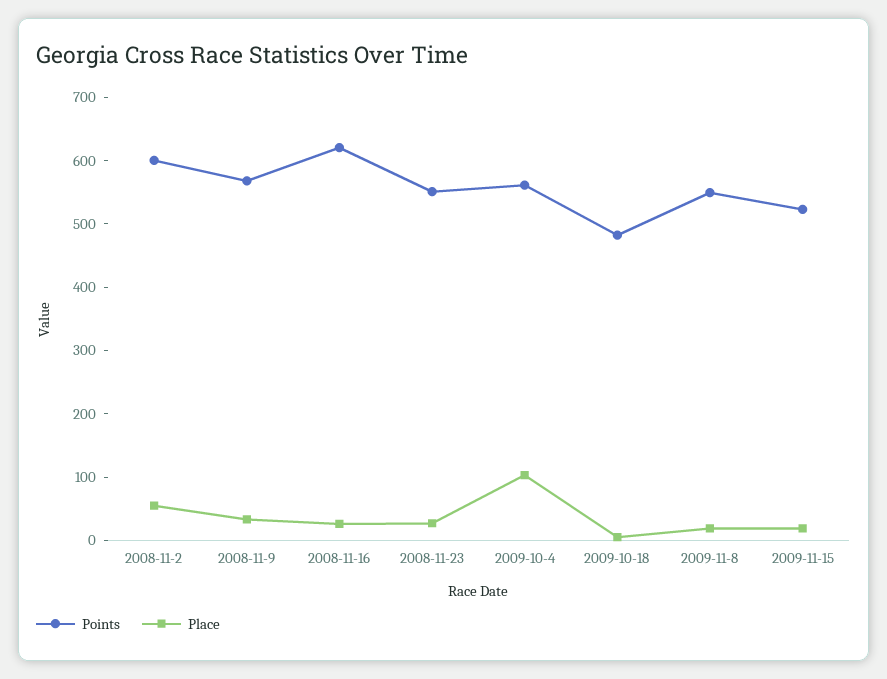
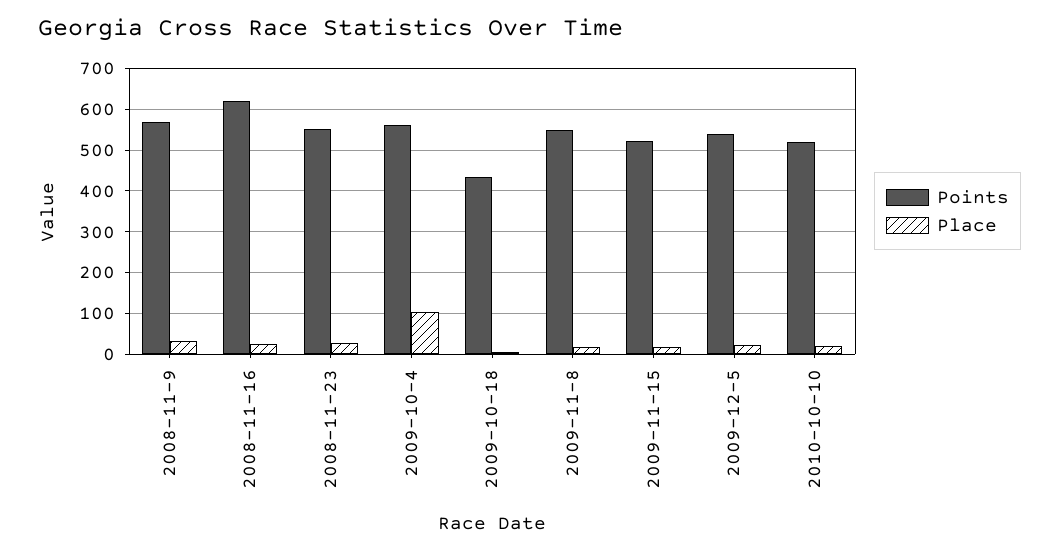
Points, 2008-11-2: 600 -> none
Place, 2008-11-2: 60 -> none
Points, 2009-10-18: 480 -> 440
Points, 2009-12-5: none -> 540
Place, 2009-12-5: none -> 20
Points, 2010-10-10: none -> 520
Place, 2010-10-10: none -> 20

